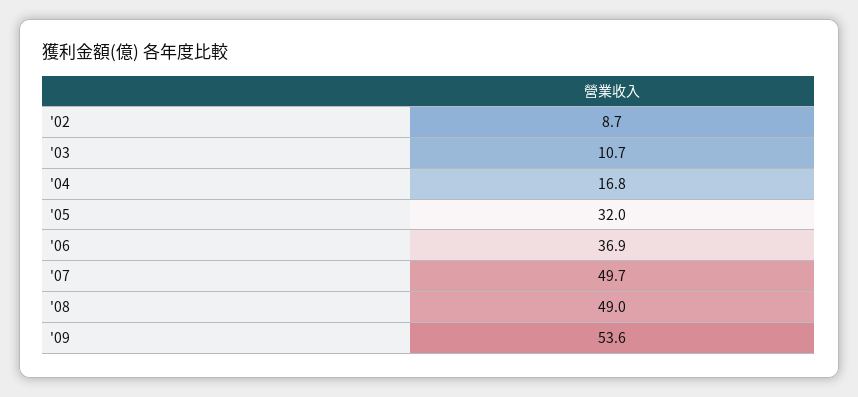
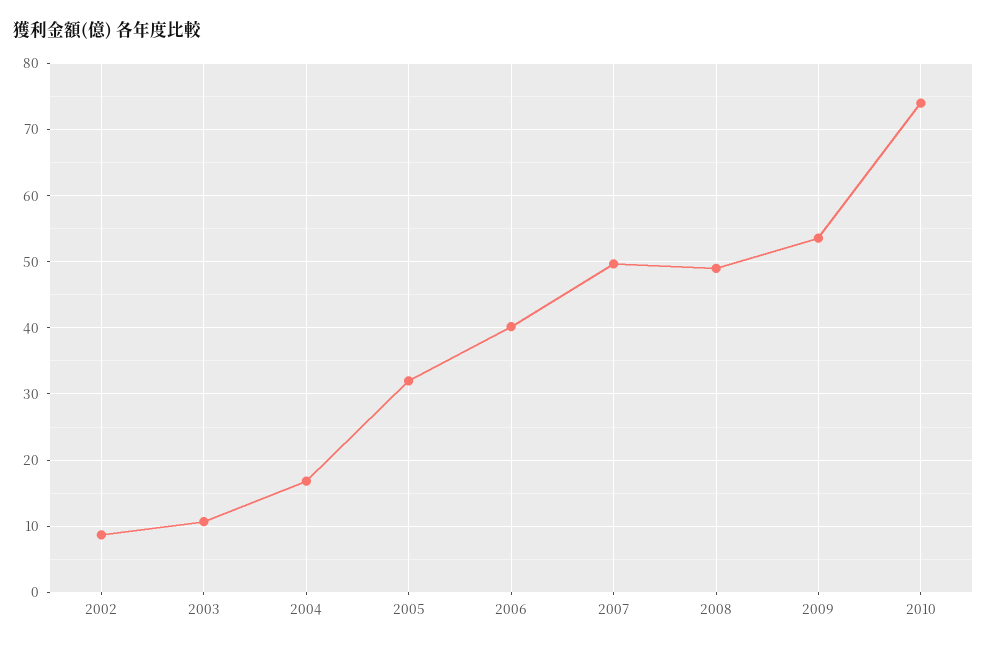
'06: 36.9 -> 40
2010: none -> 74

